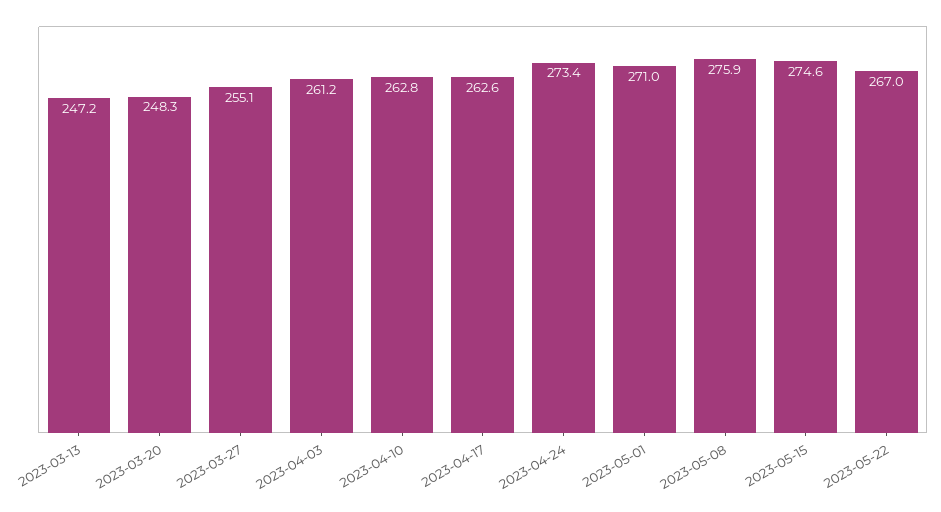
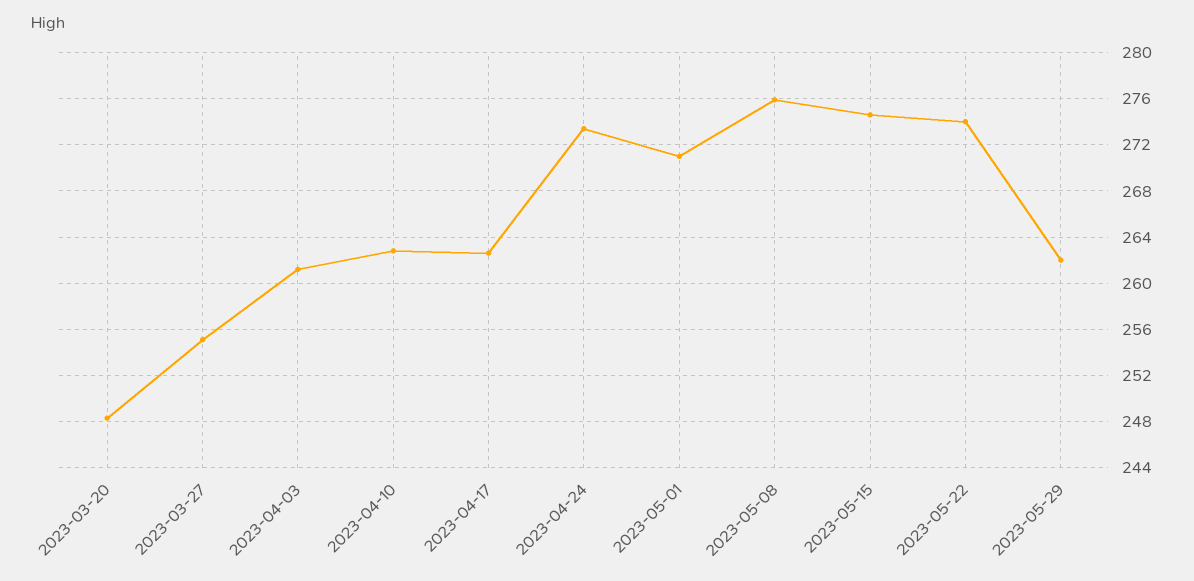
2023-03-13: 247.2 -> none
2023-05-22: 267 -> 274
2023-05-29: none -> 262

